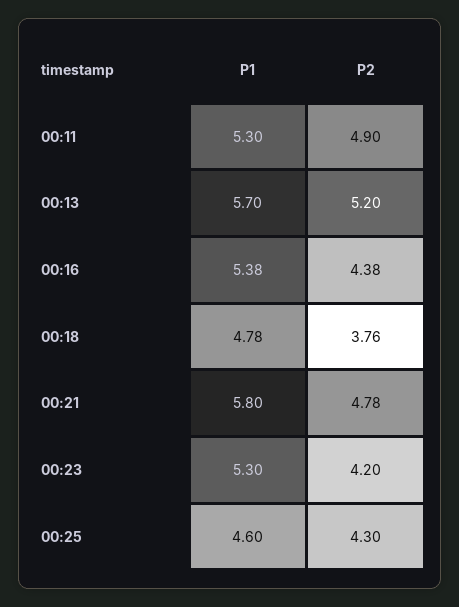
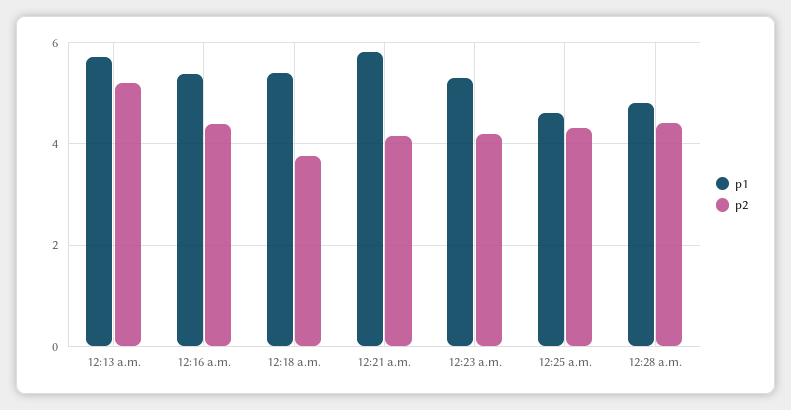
P1, 00:11: 5.3 -> none
P2, 00:11: 4.9 -> none
P1, 00:18: 4.78 -> 5.4
P2, 00:21: 4.78 -> 4.2
P1, 12:28 a.m.: none -> 4.8
P2, 12:28 a.m.: none -> 4.4

